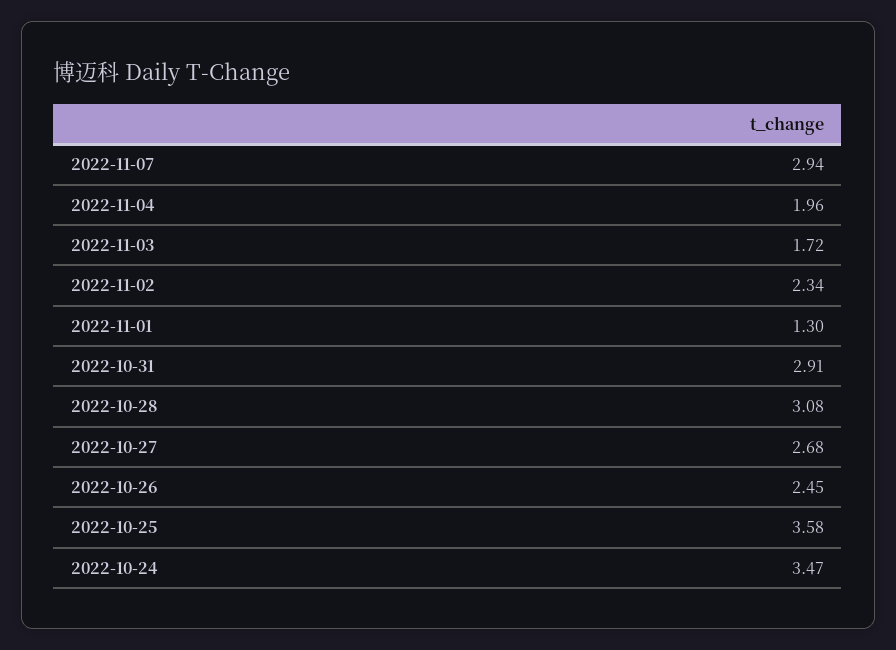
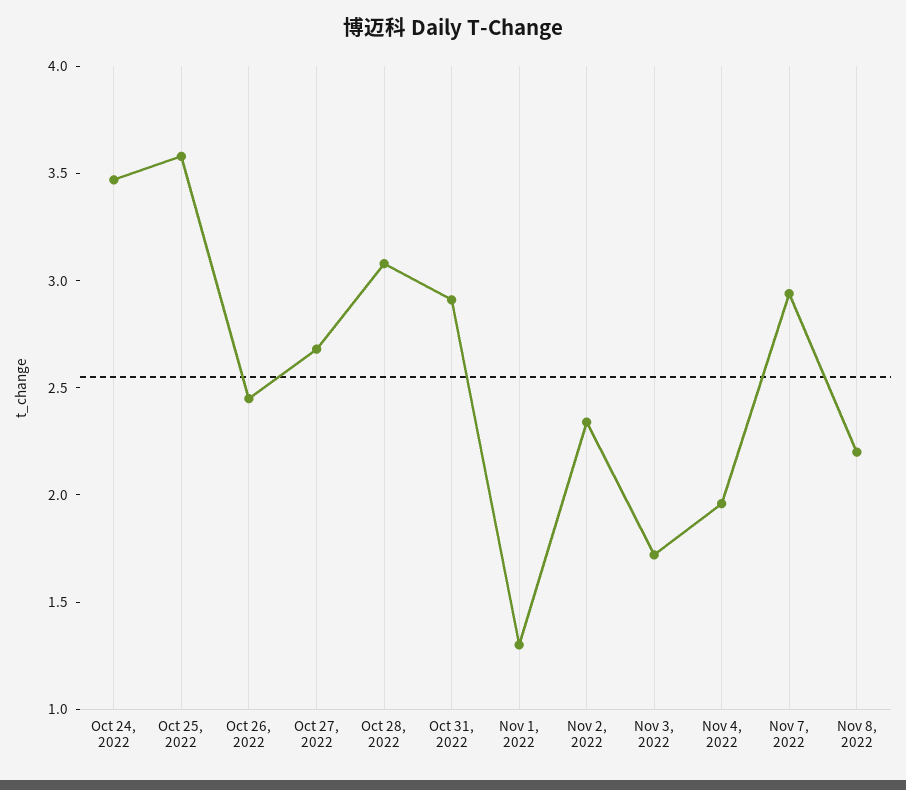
Nov 8, 2022: none -> 2.2

